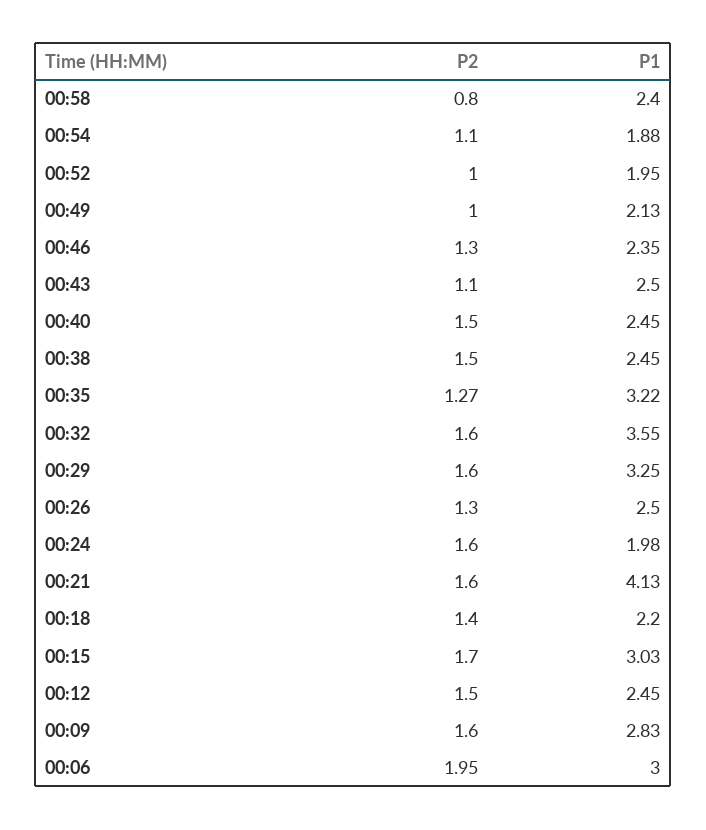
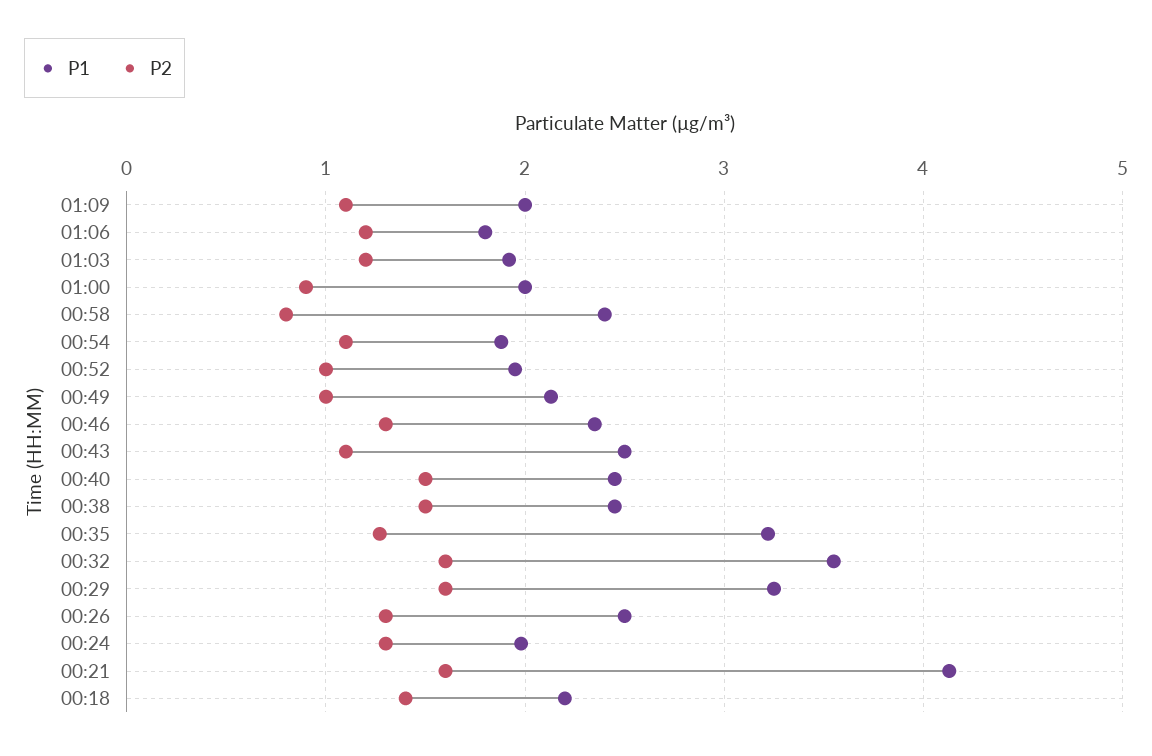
P2, 00:24: 1.6 -> 1.3
P2, 00:15: 1.7 -> none
P1, 00:15: 3.03 -> none
P2, 00:12: 1.5 -> none
P1, 00:12: 2.45 -> none
P2, 00:09: 1.6 -> none
P1, 00:09: 2.83 -> none
P2, 00:06: 1.95 -> none
P1, 00:06: 3 -> none
P1, 01:09: none -> 2
P2, 01:09: none -> 1.1
P1, 01:06: none -> 1.8
P2, 01:06: none -> 1.2
P1, 01:03: none -> 1.9
P2, 01:03: none -> 1.2
P1, 01:00: none -> 2
P2, 01:00: none -> 0.9

